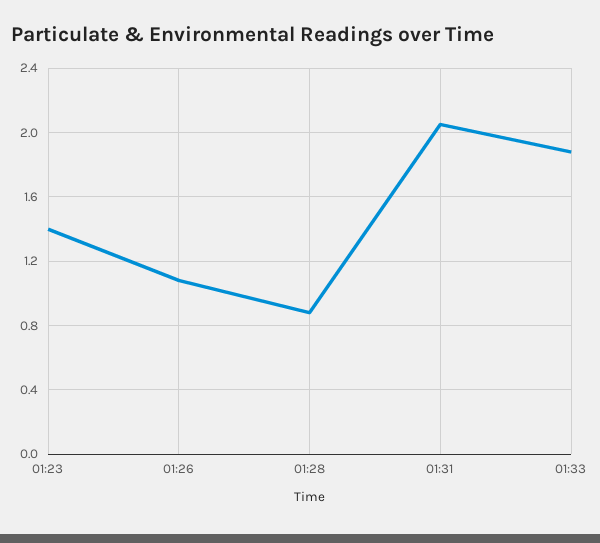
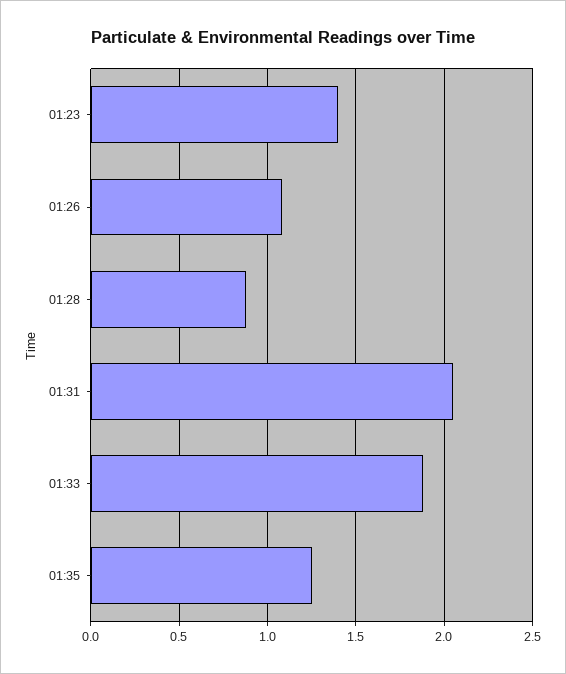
01:35: none -> 1.25

